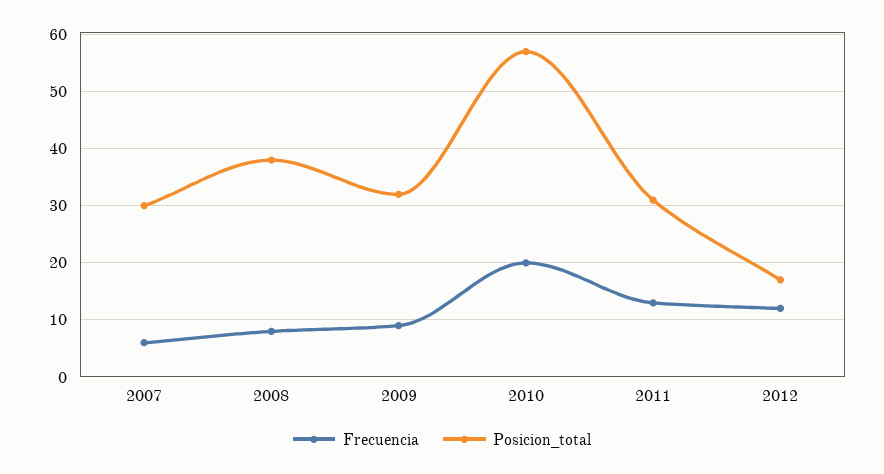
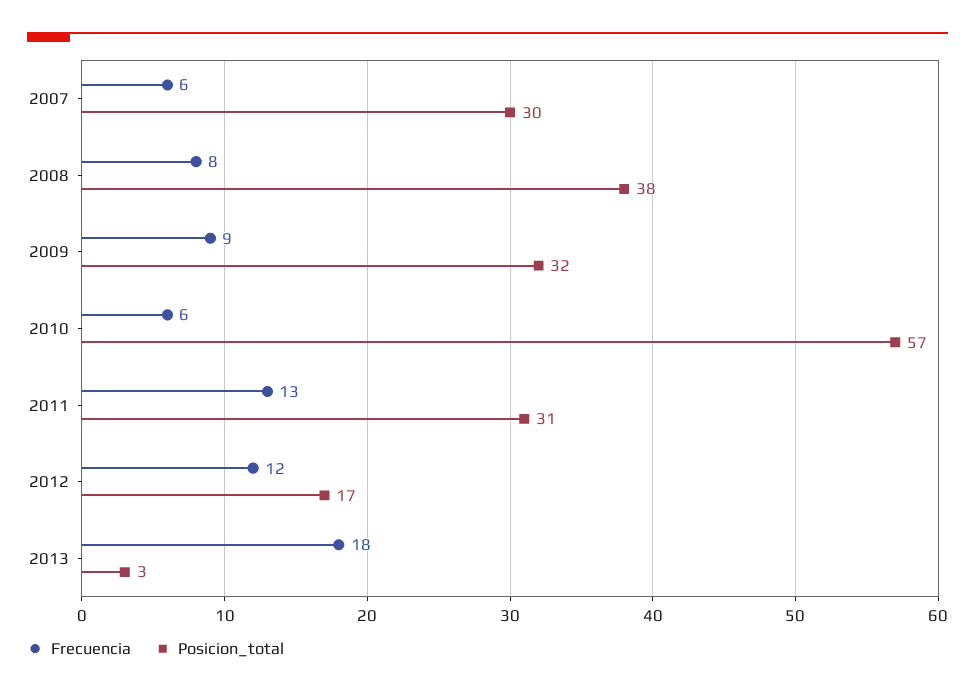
Frecuencia, 2010: 20 -> 6
Frecuencia, 2013: none -> 18
Posicion_total, 2013: none -> 3

